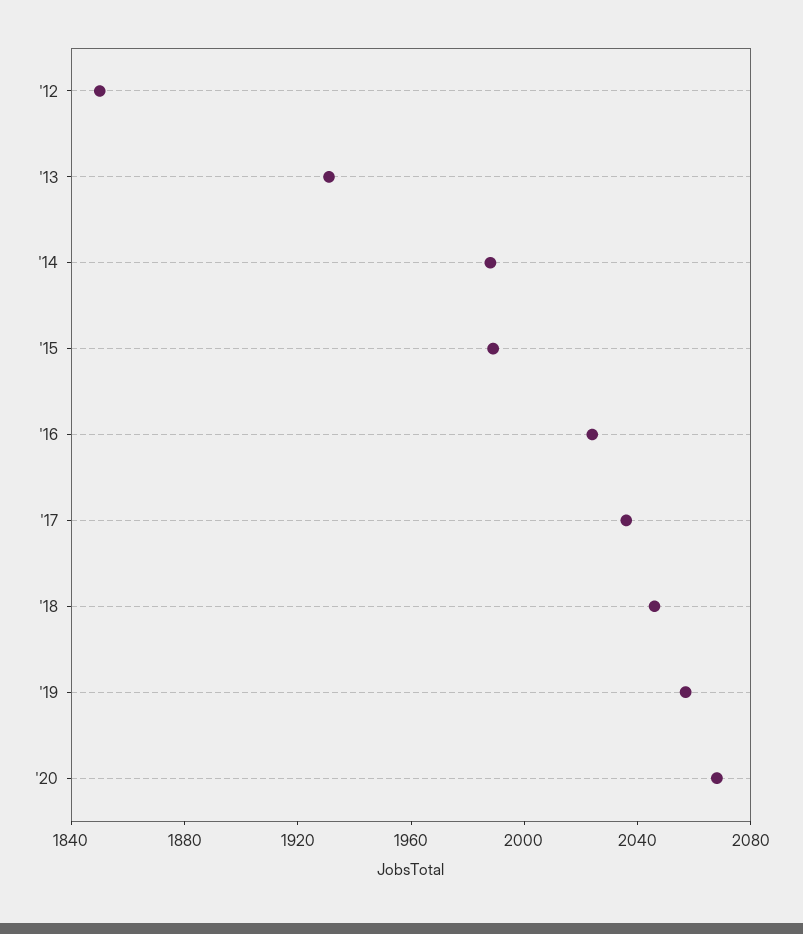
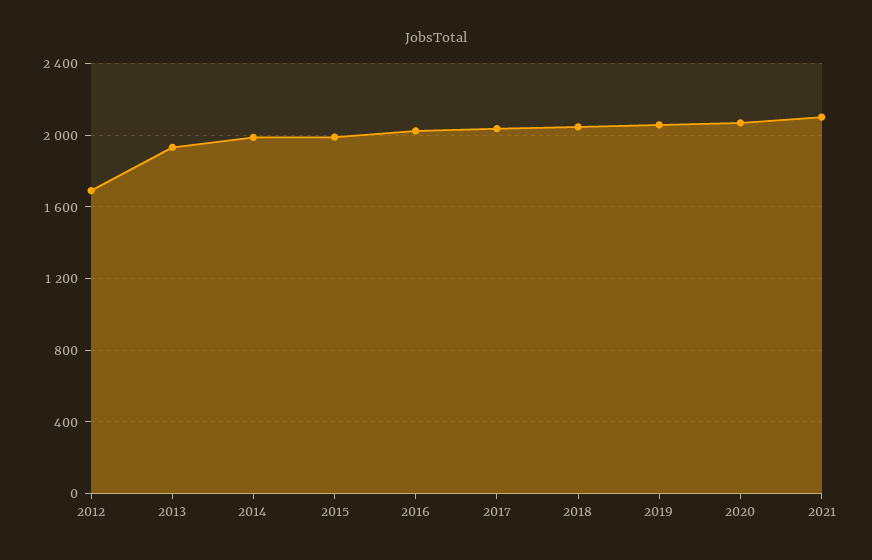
'12: 1850 -> 1700
2021: none -> 2100

